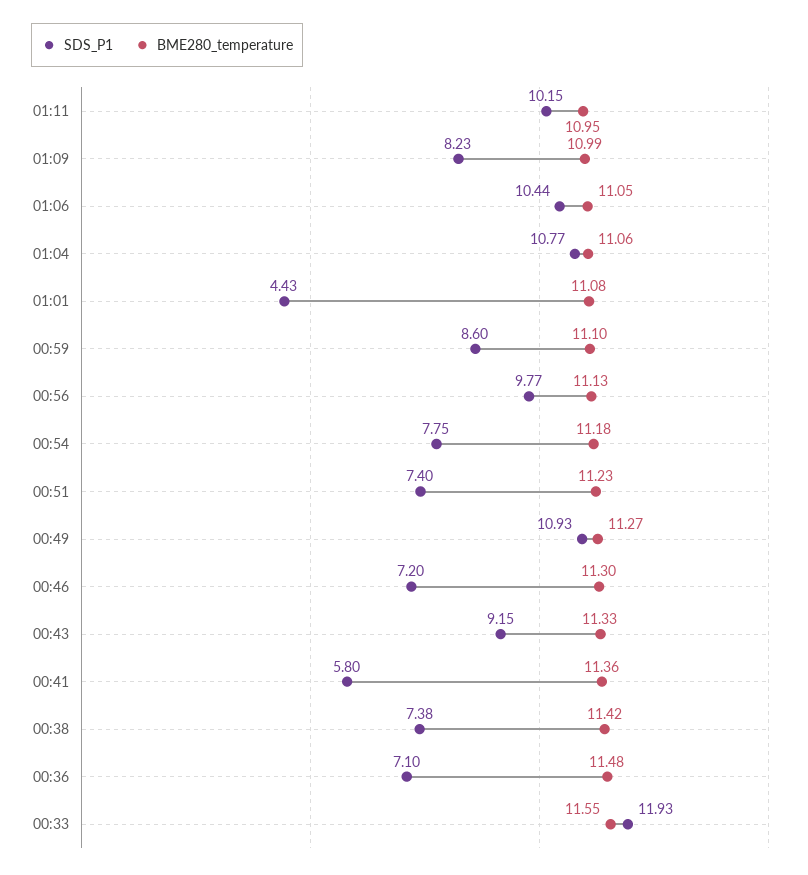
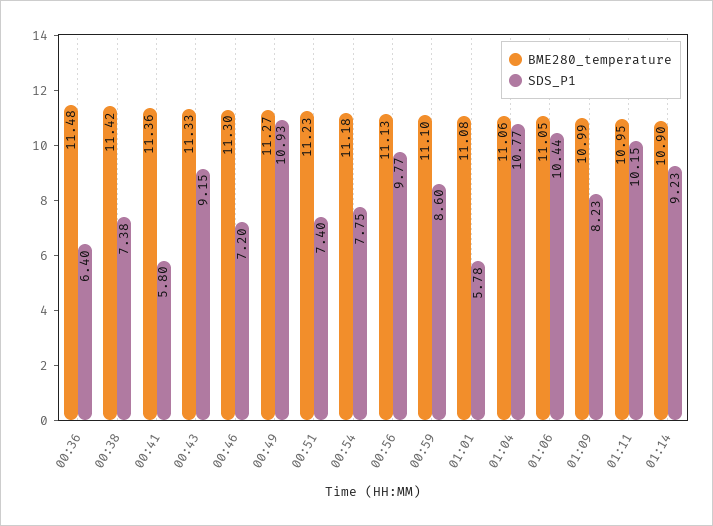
SDS_P1, 01:01: 4.43 -> 5.78
SDS_P1, 00:36: 7.1 -> 6.4
SDS_P1, 00:33: 11.93 -> none
BME280_temperature, 00:33: 11.55 -> none
BME280_temperature, 01:14: none -> 10.9
SDS_P1, 01:14: none -> 9.23

